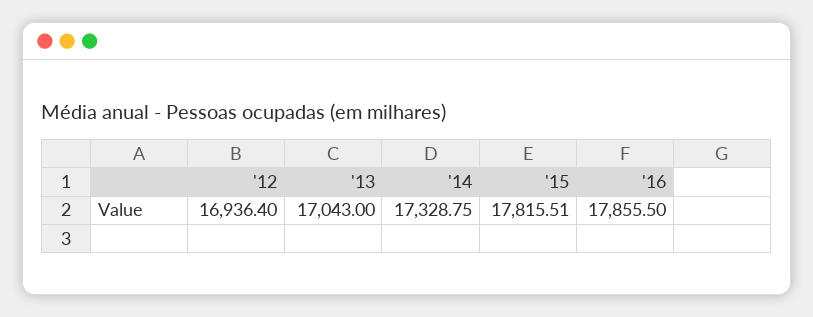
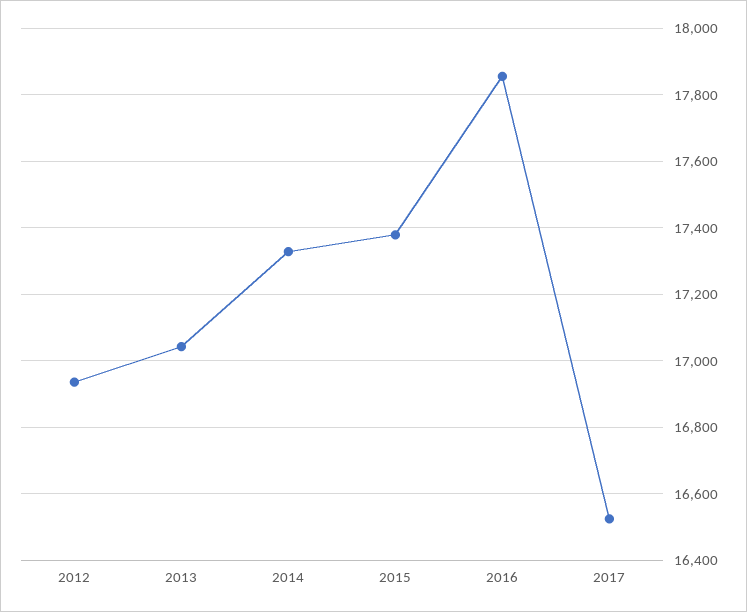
'15: 17815.51 -> 17380
2017: none -> 16520

